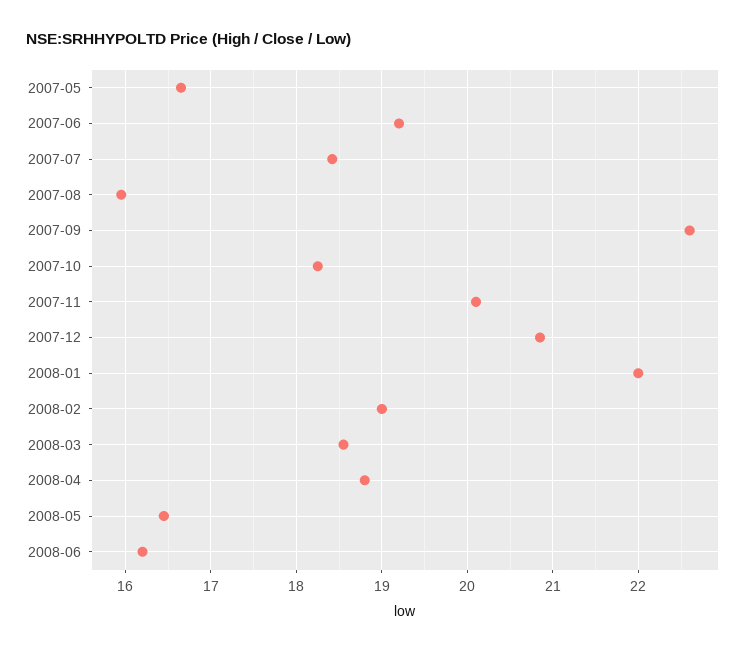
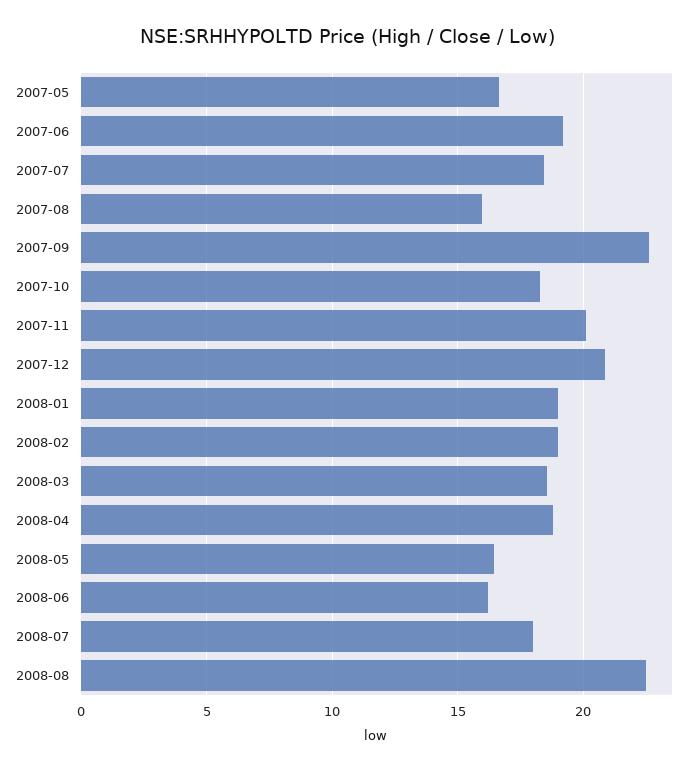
2008-01: 22 -> 19
2008-07: none -> 18
2008-08: none -> 22.5

